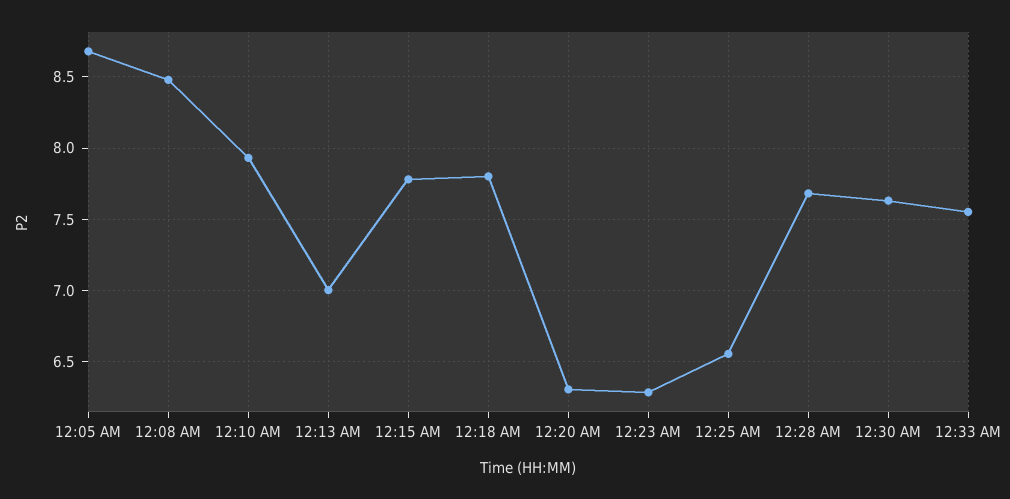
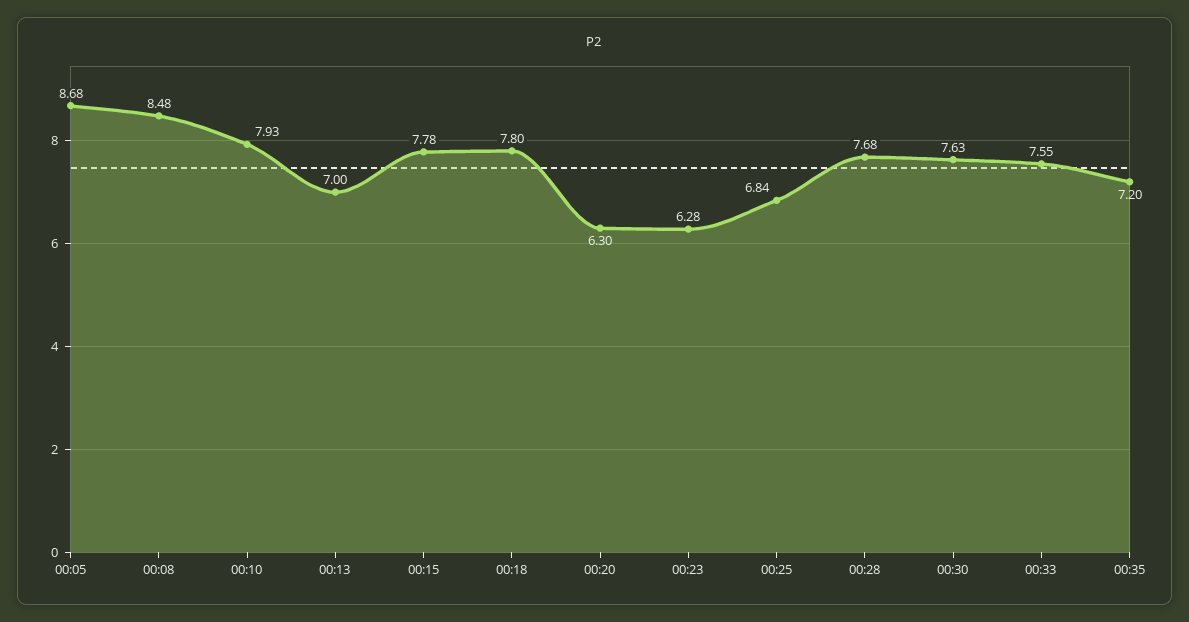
12:25 AM: 6.55 -> 6.84
00:35: none -> 7.2

